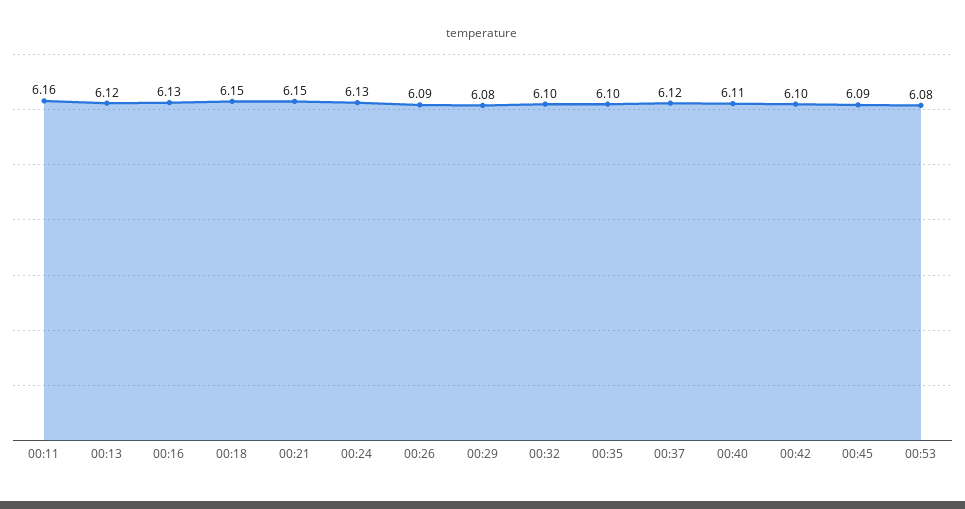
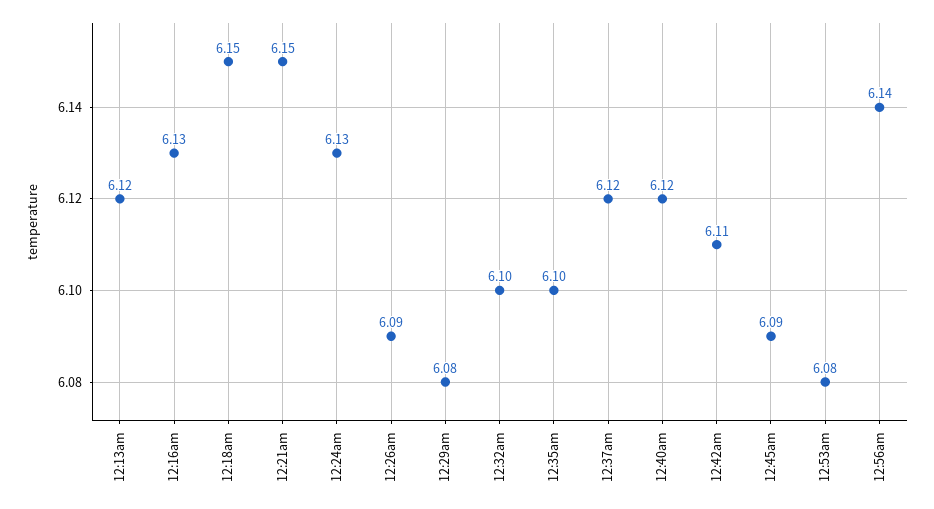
00:11: 6.16 -> none
00:40: 6.11 -> 6.12
00:42: 6.1 -> 6.11
12:56am: none -> 6.14

